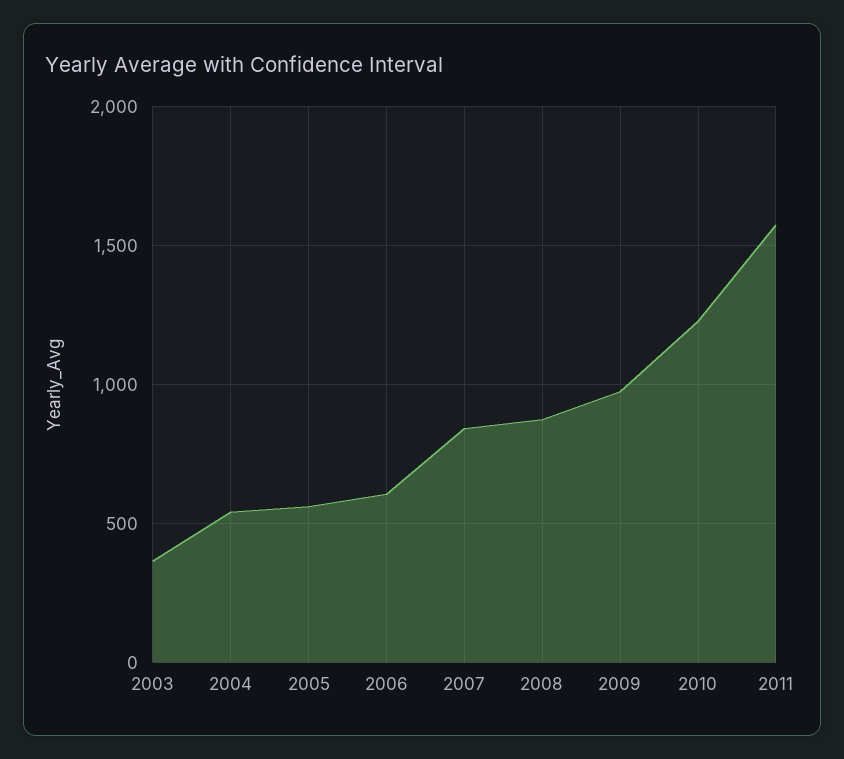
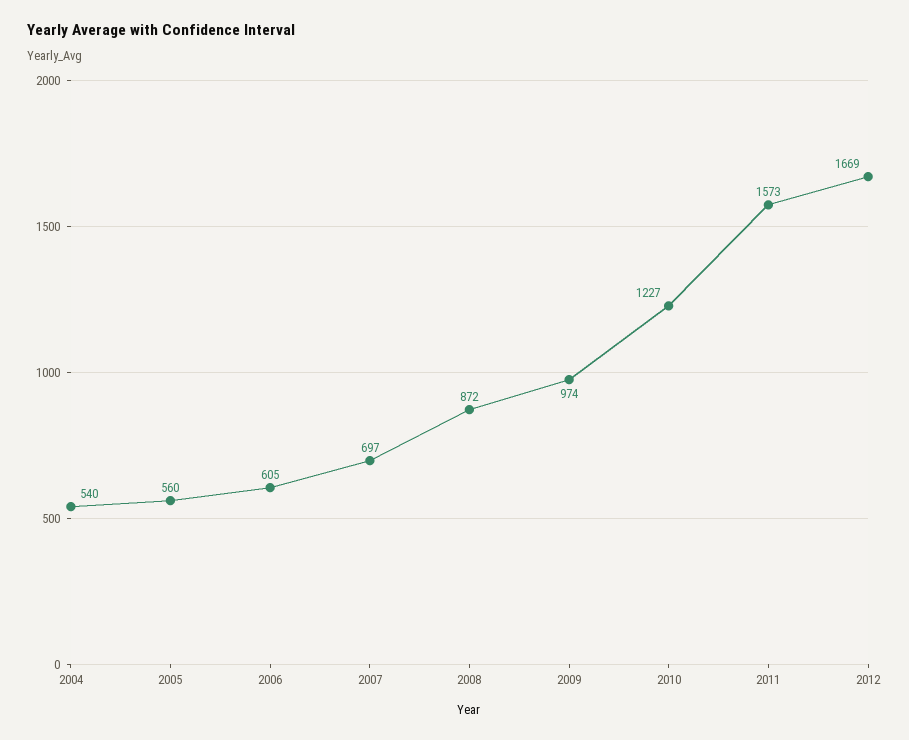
2003: 350 -> none
2007: 850 -> 697
2012: none -> 1669

